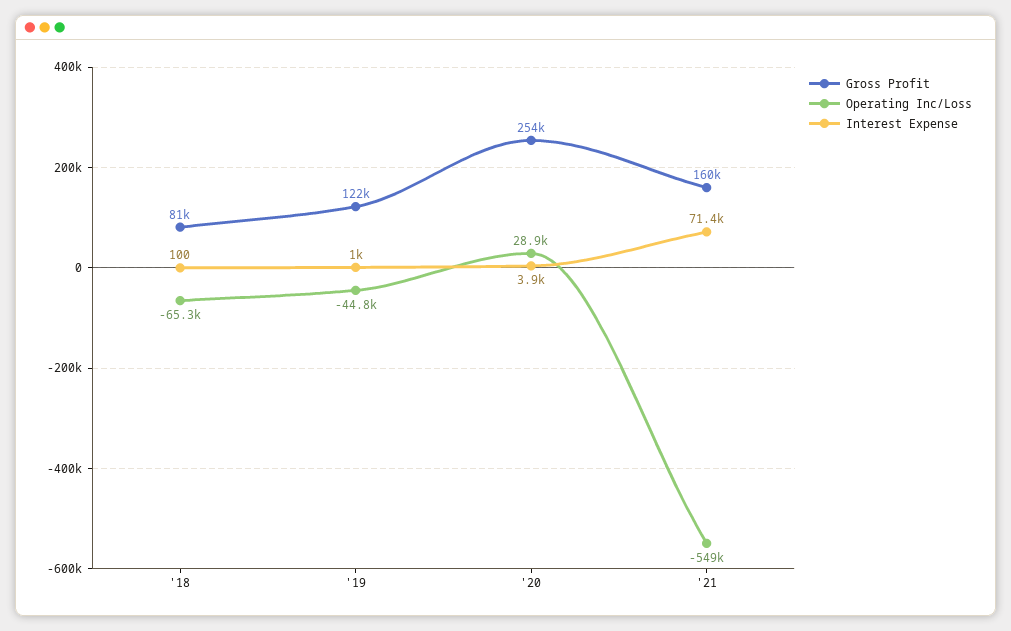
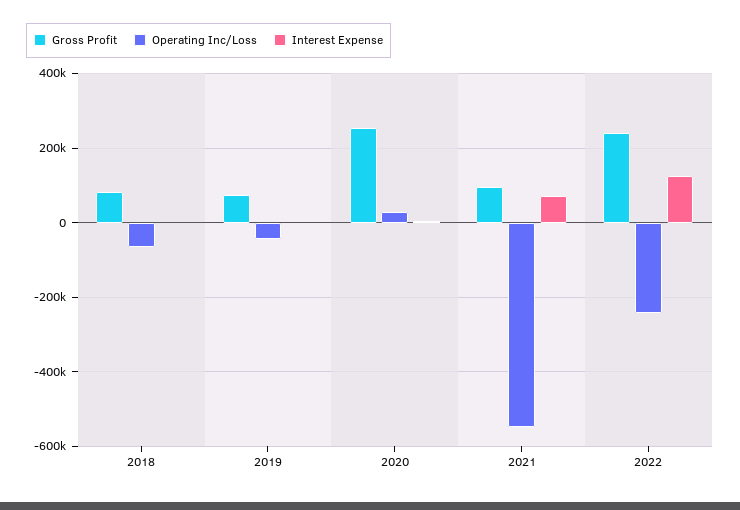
Gross Profit, '19: 122000 -> 80000
Gross Profit, '21: 160000 -> 100000
Gross Profit, 2022: none -> 240000
Operating Inc/Loss, 2022: none -> -240000
Interest Expense, 2022: none -> 120000

